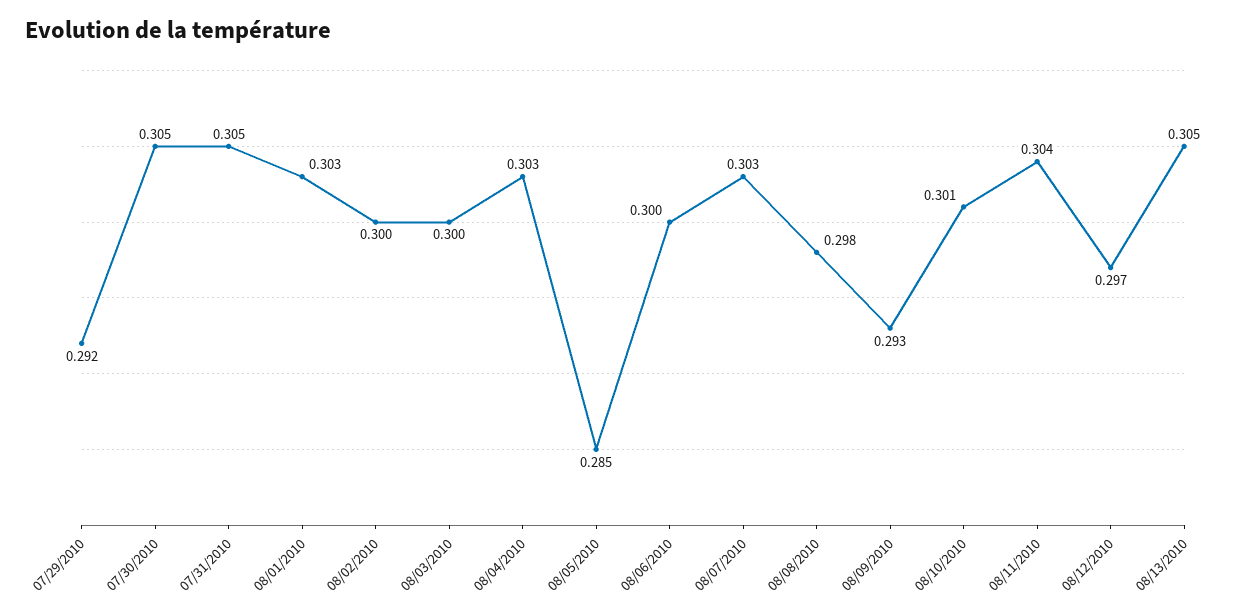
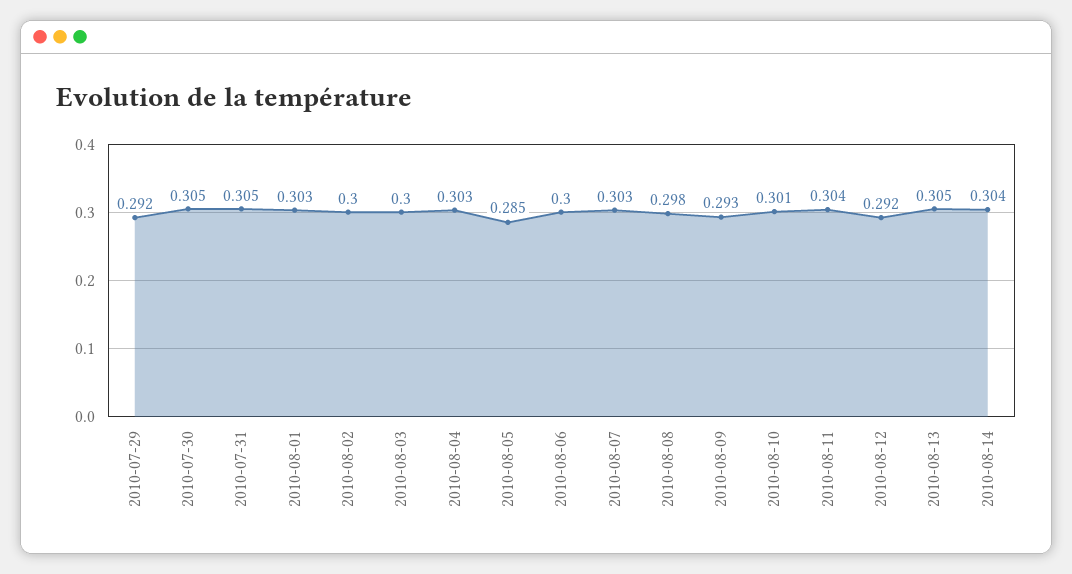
08/12/2010: 0.297 -> 0.292
2010-08-14: none -> 0.304

